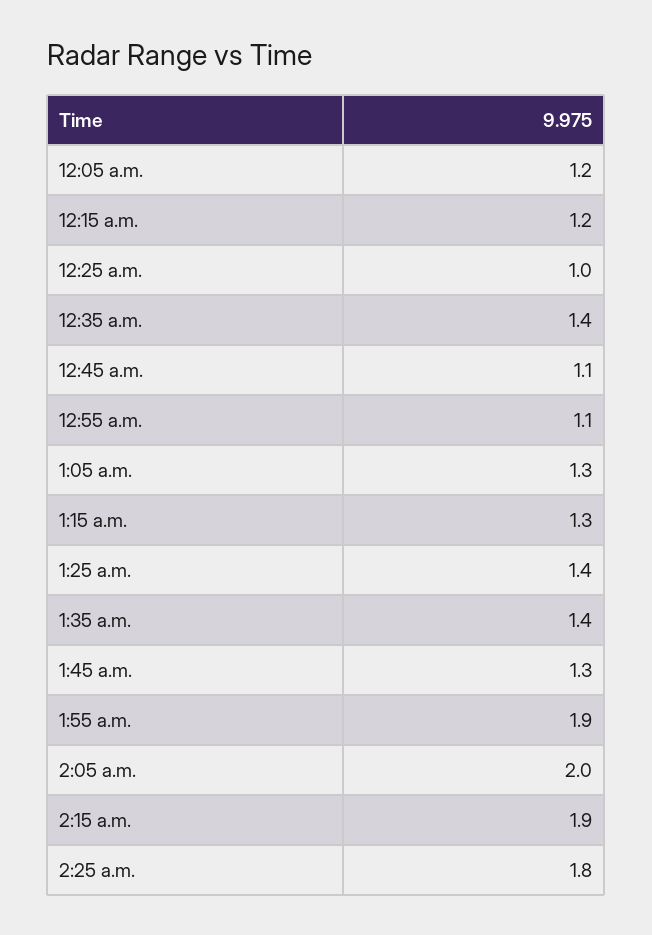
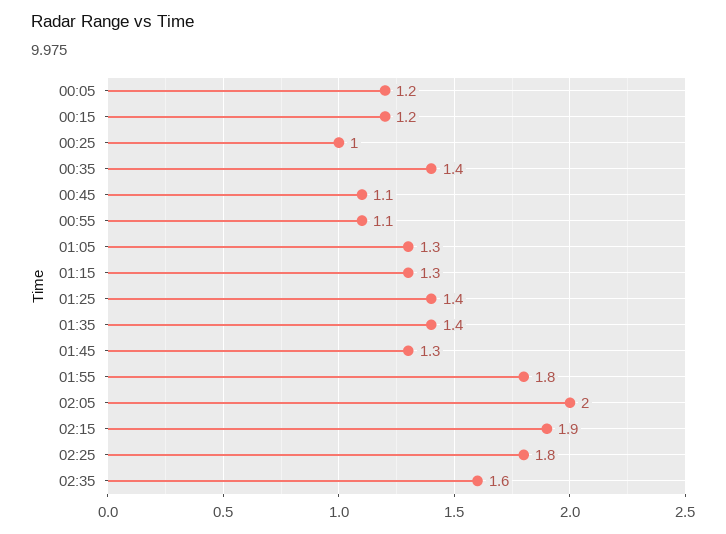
1:55 a.m.: 1.9 -> 1.8
02:35: none -> 1.6

